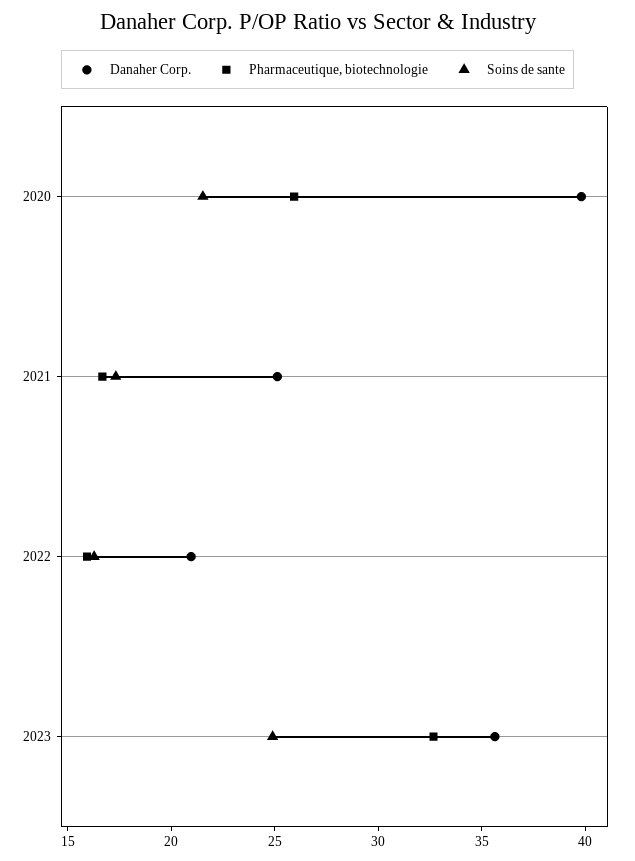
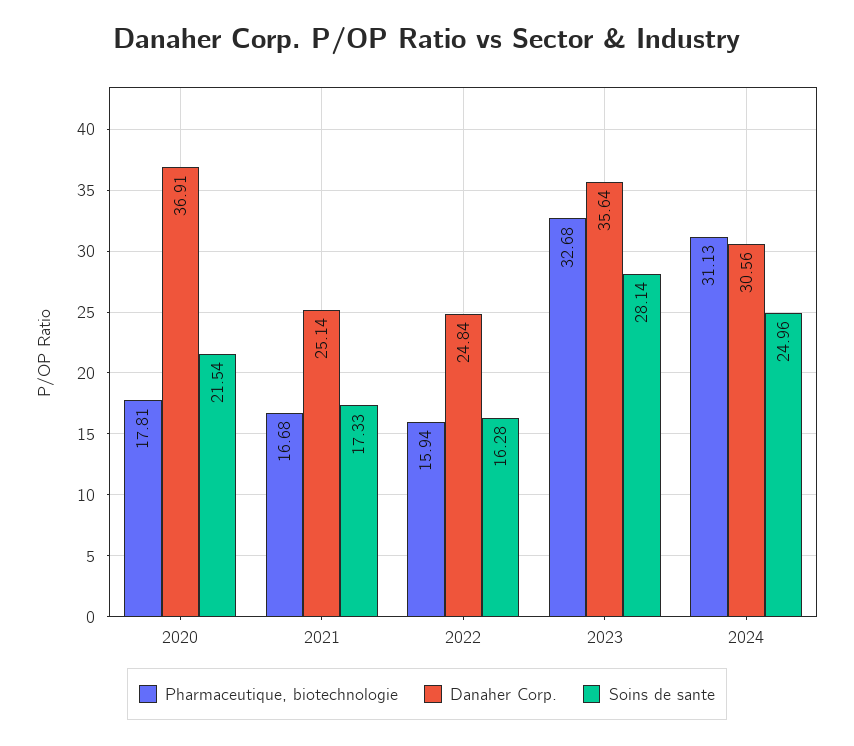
Danaher Corp., 2020: 40 -> 36.91
Pharmaceutique, biotechnologie, 2020: 26 -> 17.81
Danaher Corp., 2022: 21 -> 24.84
Soins de sante, 2023: 25 -> 28.14
Pharmaceutique, biotechnologie, 2024: none -> 31.13
Danaher Corp., 2024: none -> 30.56
Soins de sante, 2024: none -> 24.96

